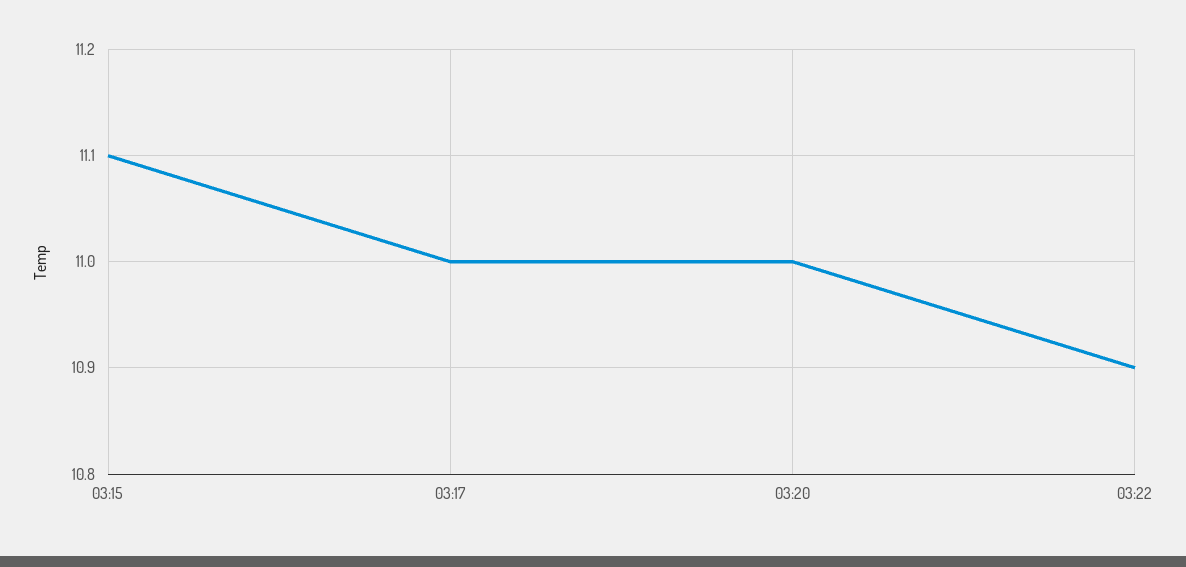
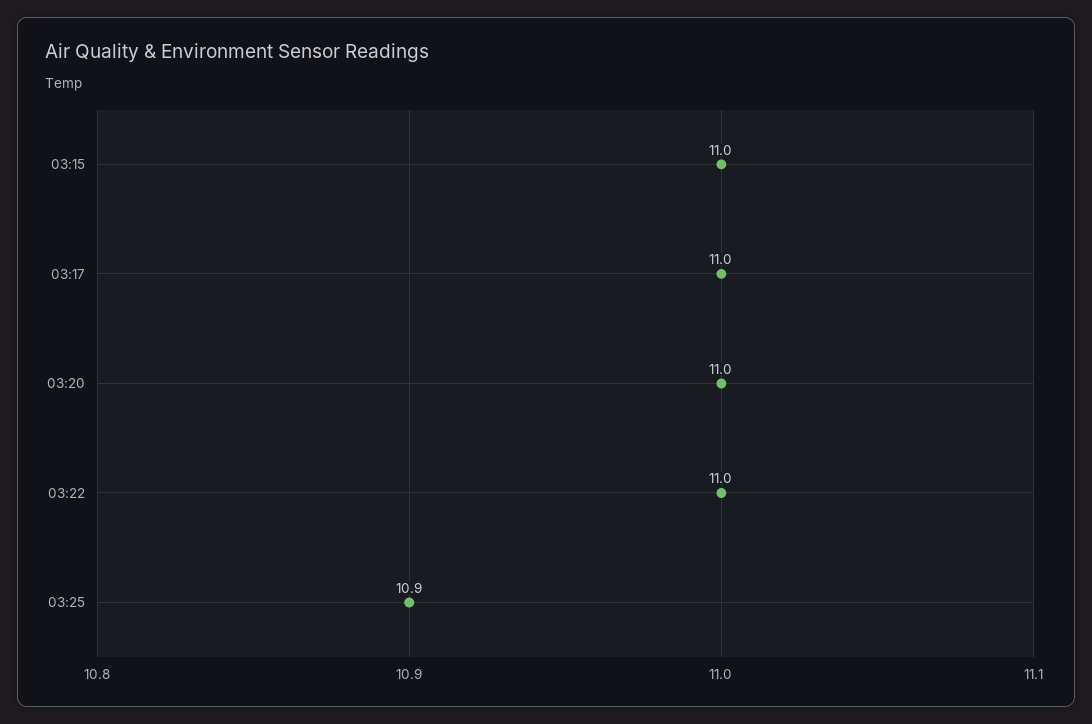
03:15: 11.1 -> 11
03:22: 10.9 -> 11
03:25: none -> 10.9

